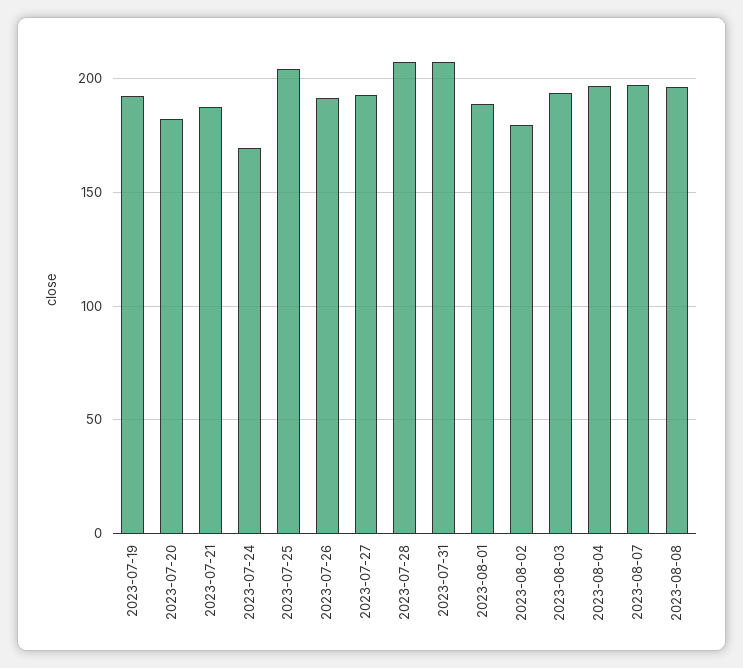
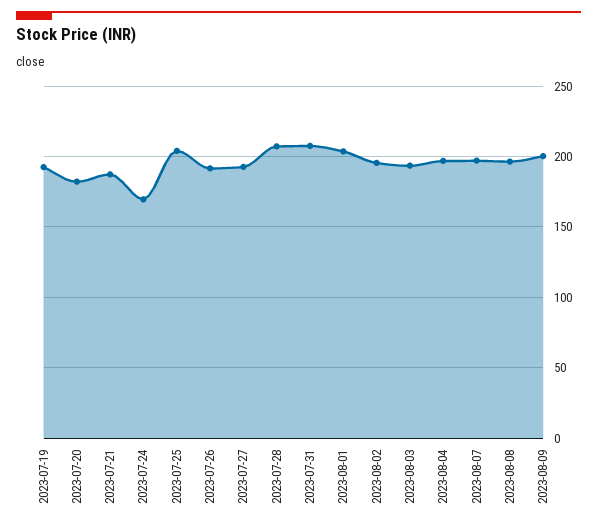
2023-08-01: 190 -> 205
2023-08-02: 180 -> 195
2023-08-09: none -> 200

